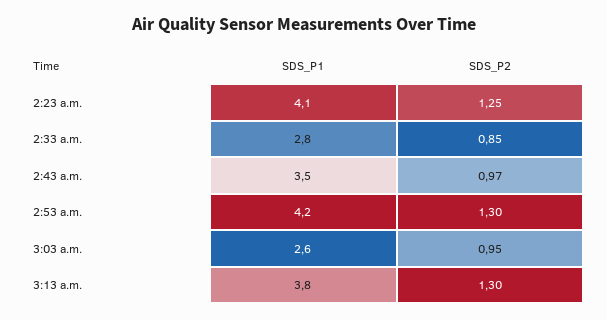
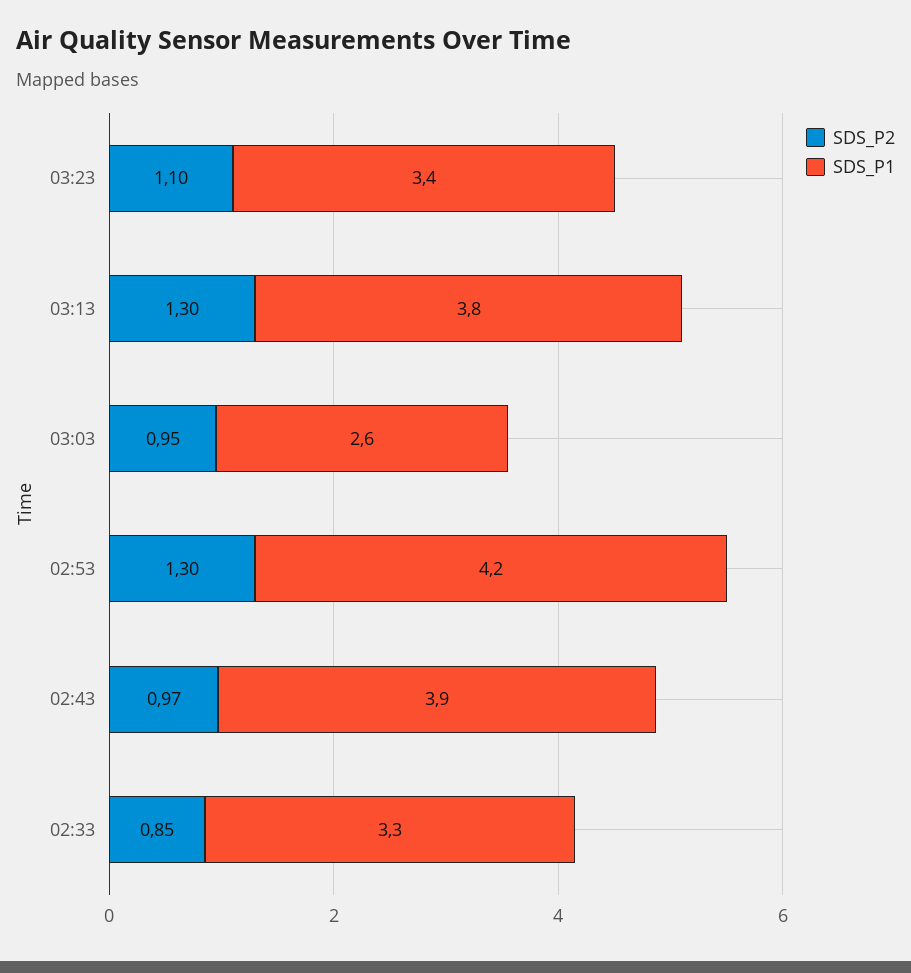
SDS_P1, 2:23 a.m.: 4.1 -> none
SDS_P2, 2:23 a.m.: 1.25 -> none
SDS_P1, 2:33 a.m.: 2.8 -> 3.3
SDS_P1, 2:43 a.m.: 3.5 -> 3.9
SDS_P2, 03:23: none -> 1.1
SDS_P1, 03:23: none -> 3.4

